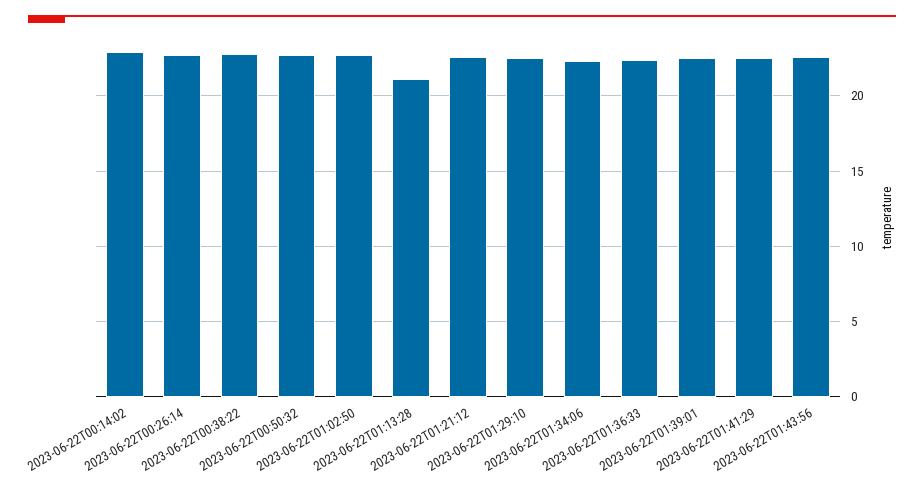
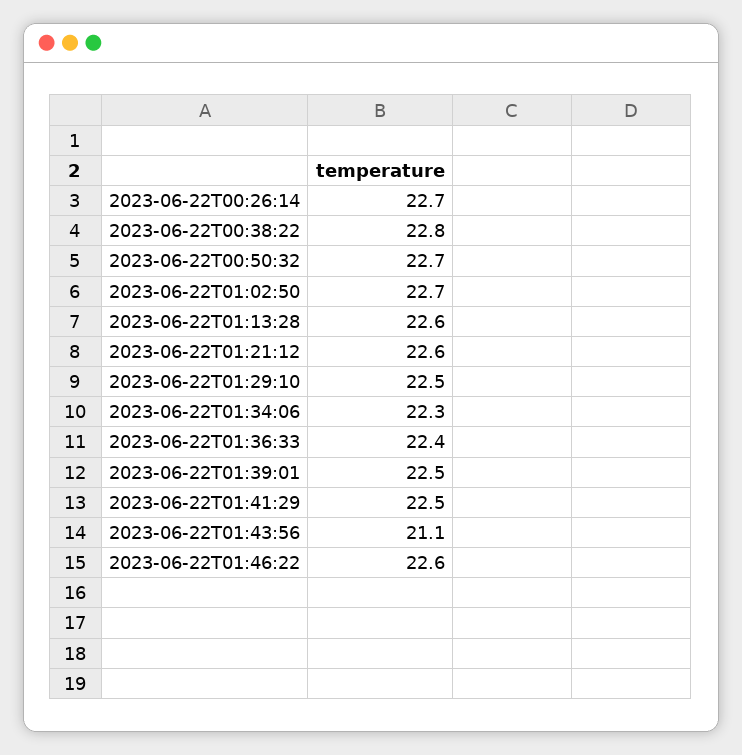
2023-06-22T00:14:02: 23 -> none
2023-06-22T01:13:28: 21 -> 22.6
2023-06-22T01:43:56: 22.5 -> 21.1
2023-06-22T01:46:22: none -> 22.6

